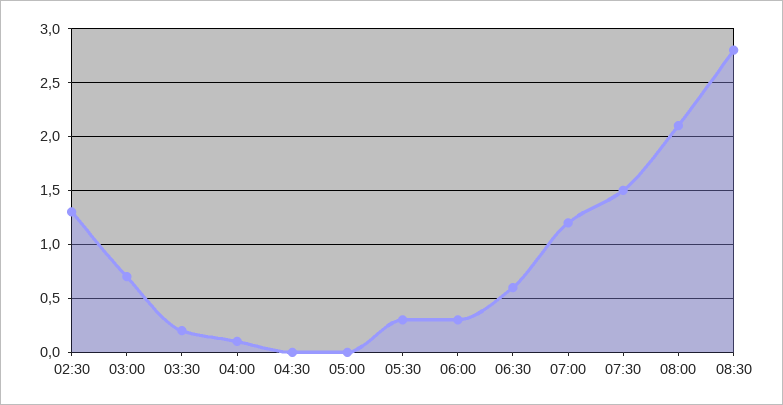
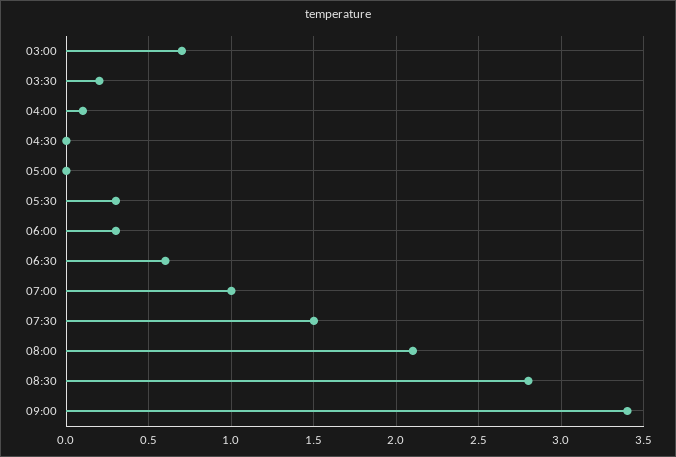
02:30: 1.3 -> none
07:00: 1.2 -> 1
09:00: none -> 3.4

